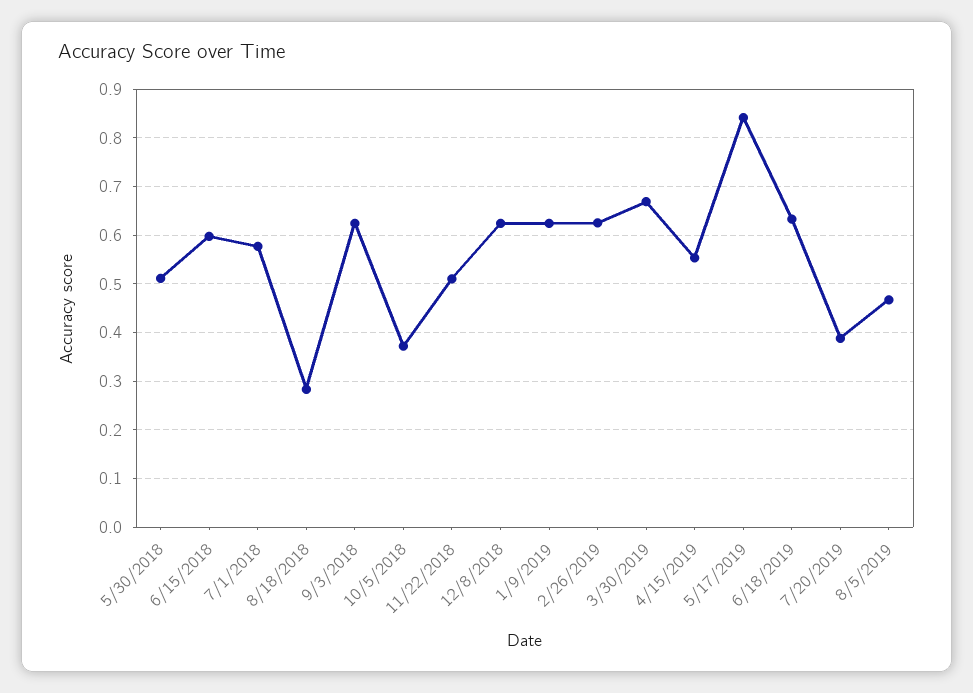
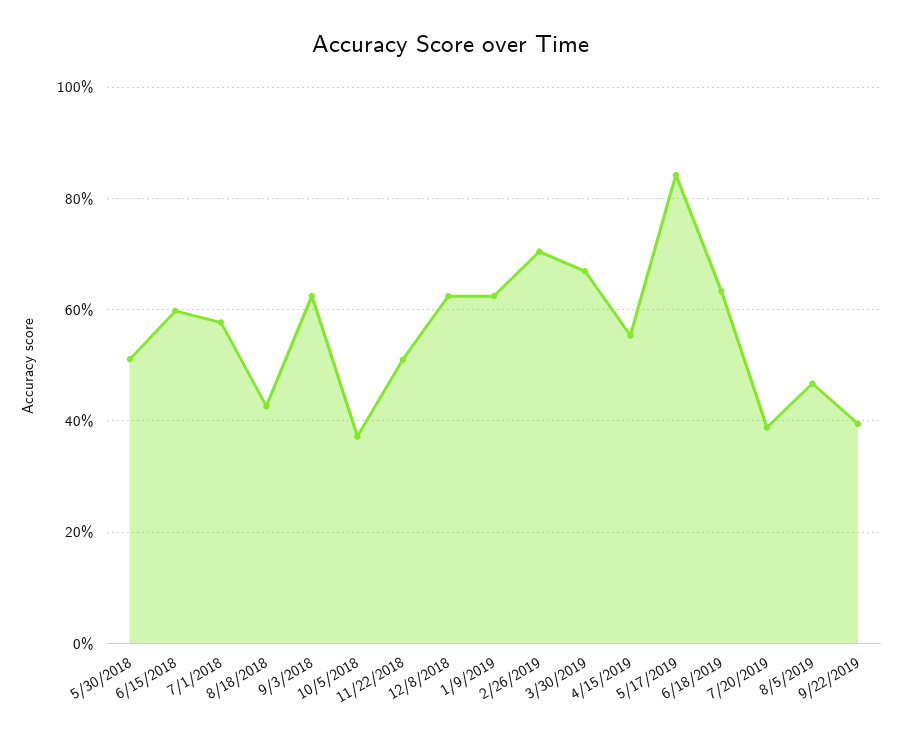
8/18/2018: 0.28 -> 0.42
2/26/2019: 0.62 -> 0.7
9/22/2019: none -> 0.4

